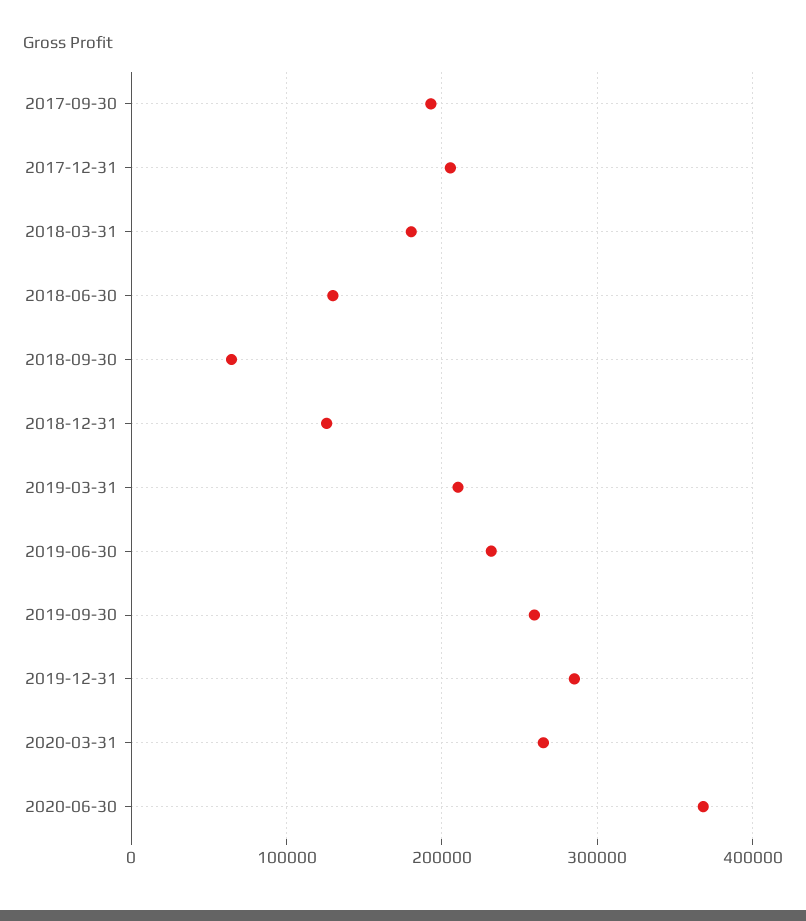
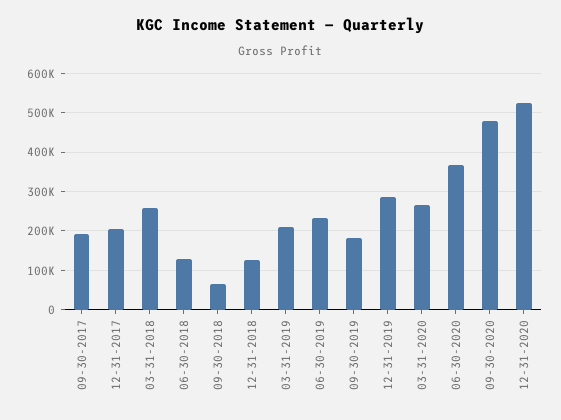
2018-03-31: 180000 -> 260000
2019-09-30: 260000 -> 180000
09-30-2020: none -> 480000
12-31-2020: none -> 520000

